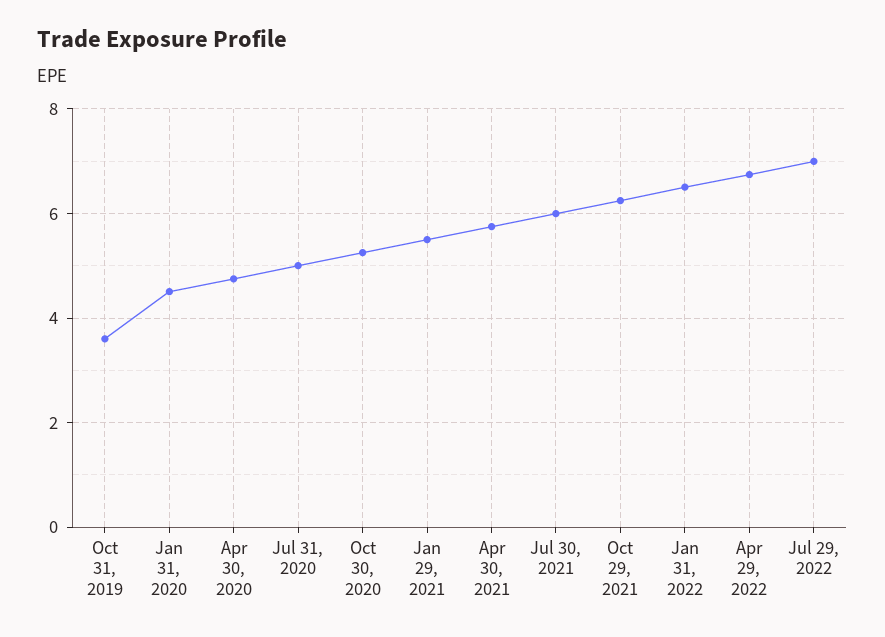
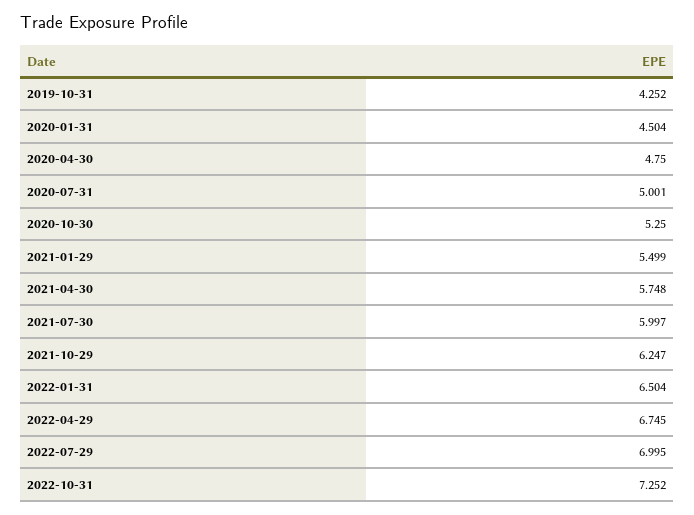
Oct 31, 2019: 3.6 -> 4.252
2022-10-31: none -> 7.252

